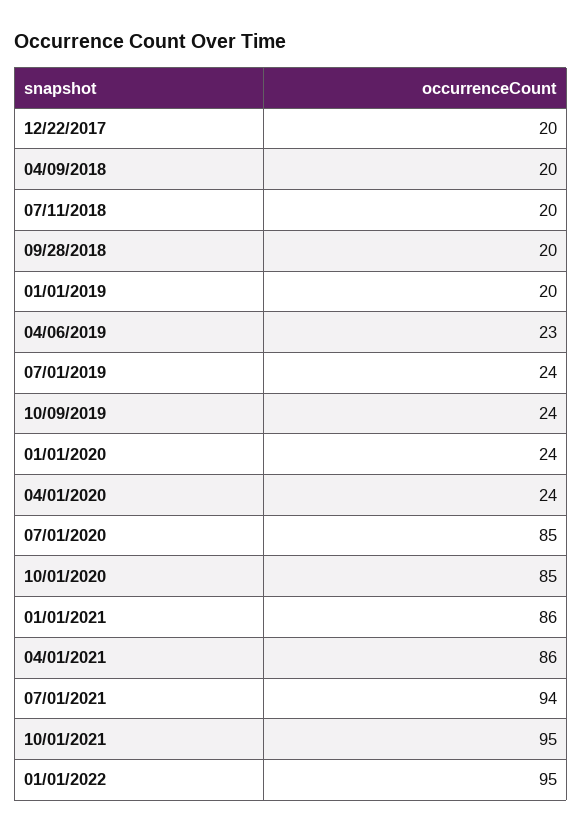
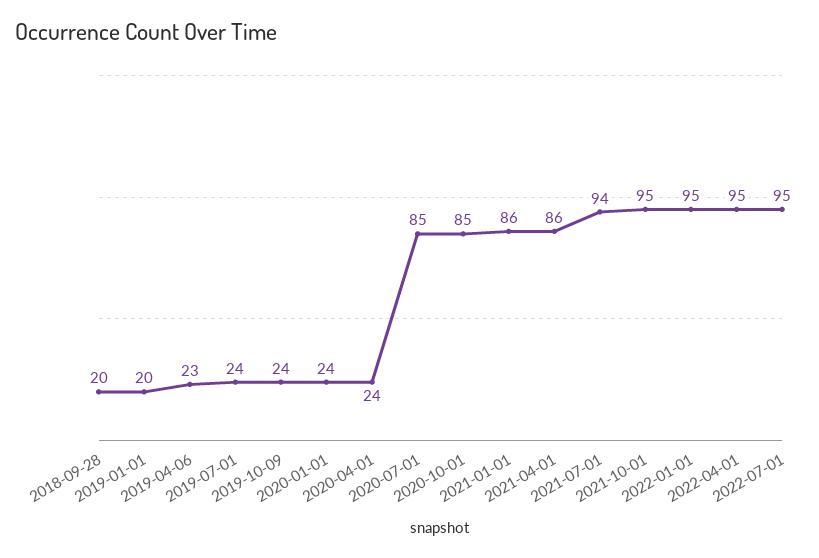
12/22/2017: 20 -> none
04/09/2018: 20 -> none
07/11/2018: 20 -> none
2022-04-01: none -> 95
2022-07-01: none -> 95

